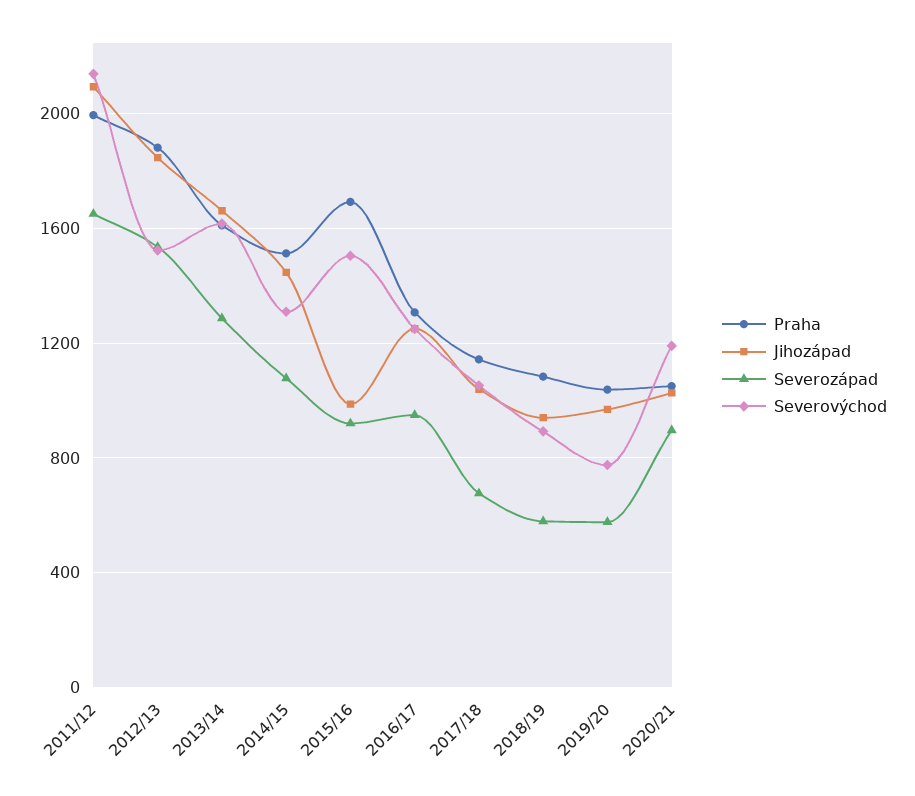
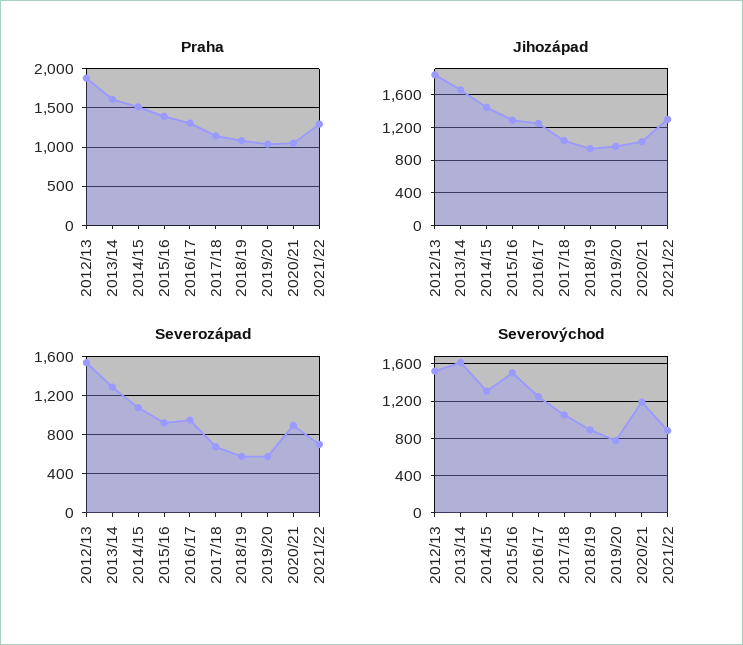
Praha, 2011/12: 2000 -> none
Jihozápad, 2011/12: 2100 -> none
Severozápad, 2011/12: 1650 -> none
Severovýchod, 2011/12: 2150 -> none
Praha, 2015/16: 1700 -> 1400
Jihozápad, 2015/16: 1000 -> 1300
Praha, 2021/22: none -> 1300
Jihozápad, 2021/22: none -> 1300
Severozápad, 2021/22: none -> 700
Severovýchod, 2021/22: none -> 900

